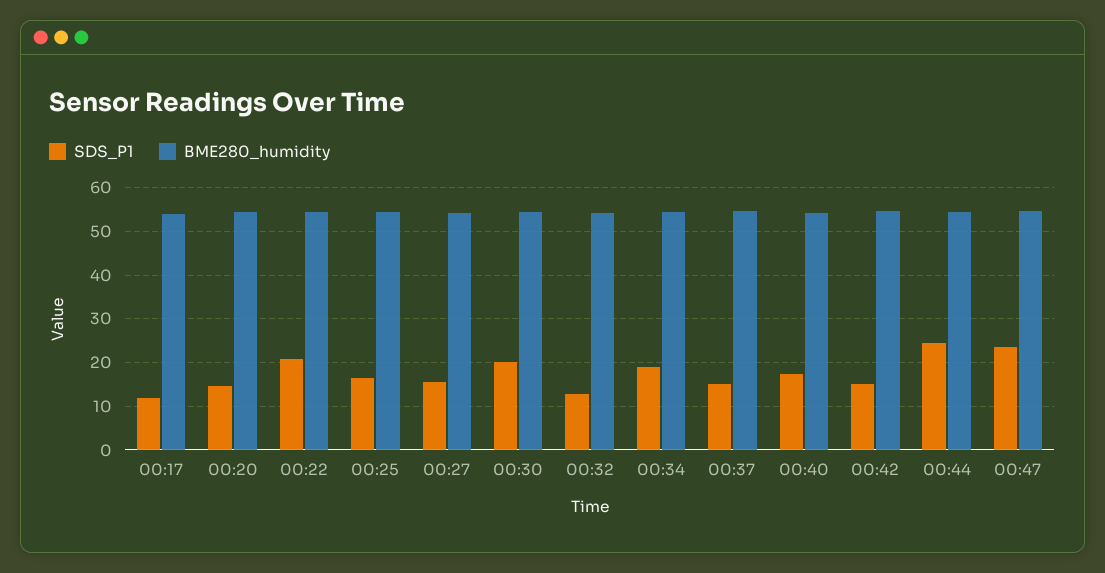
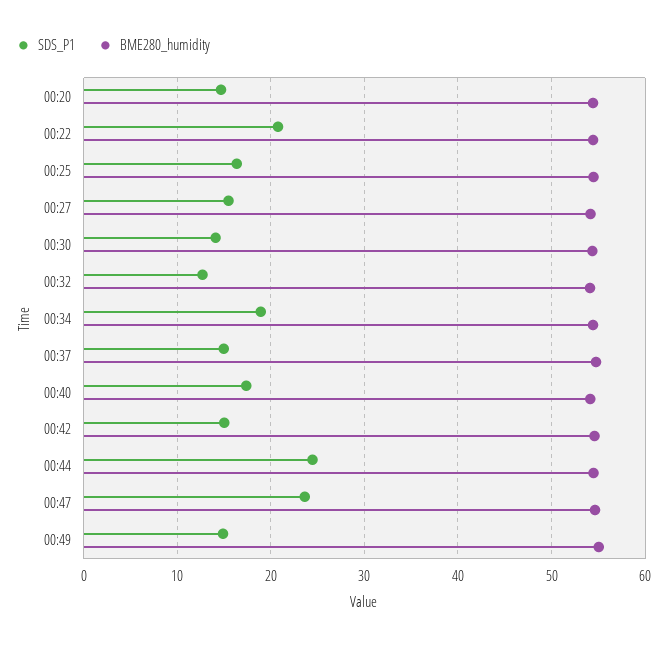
SDS_P1, 00:17: 12 -> none
BME280_humidity, 00:17: 54 -> none
SDS_P1, 00:30: 20 -> 14
SDS_P1, 00:49: none -> 15
BME280_humidity, 00:49: none -> 55

